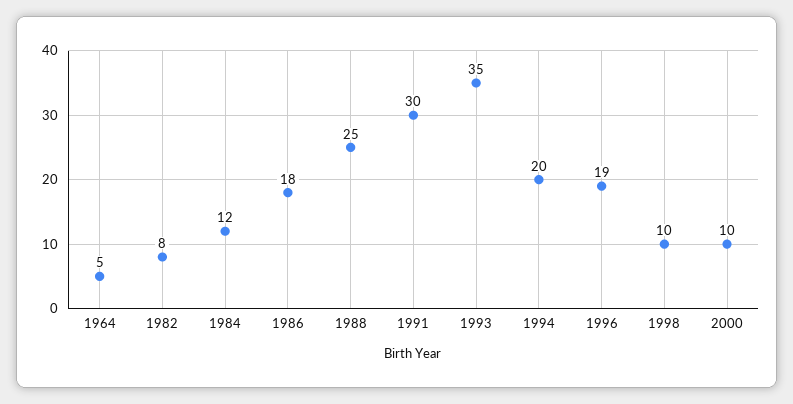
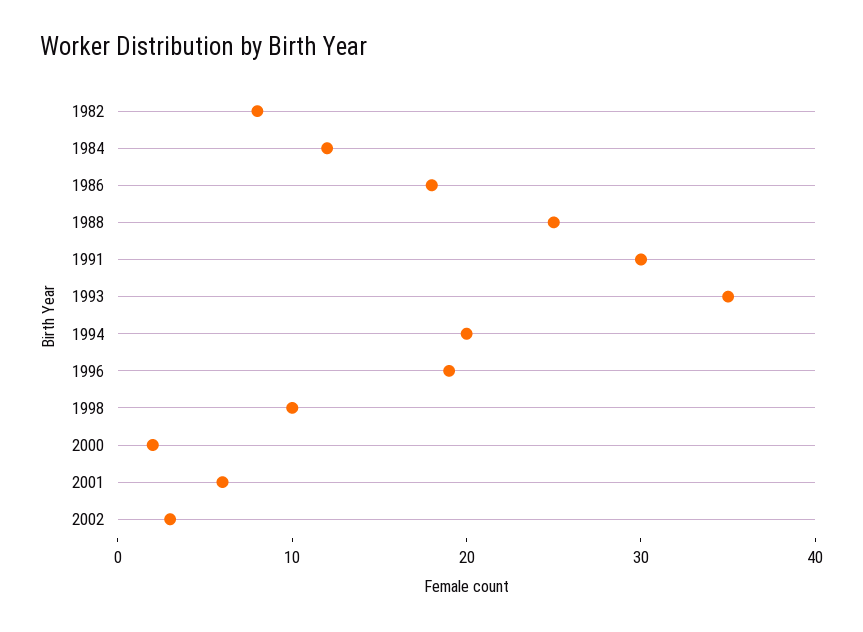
1964: 5 -> none
2000: 10 -> 2
2001: none -> 6
2002: none -> 3

